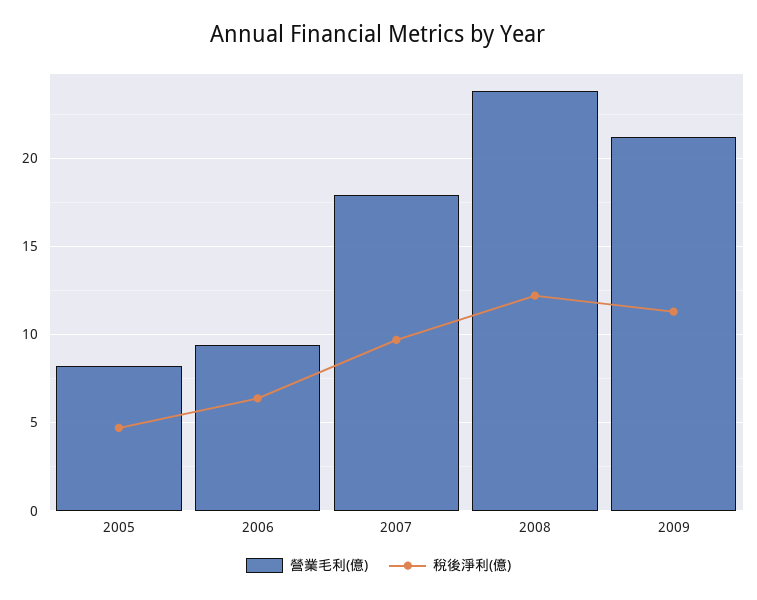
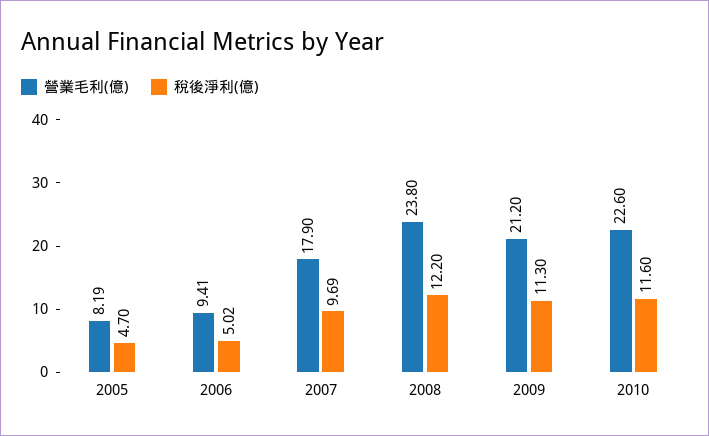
稅後淨利(億), 2006: 6.5 -> 5.02
營業毛利(億), 2010: none -> 22.6
稅後淨利(億), 2010: none -> 11.6

